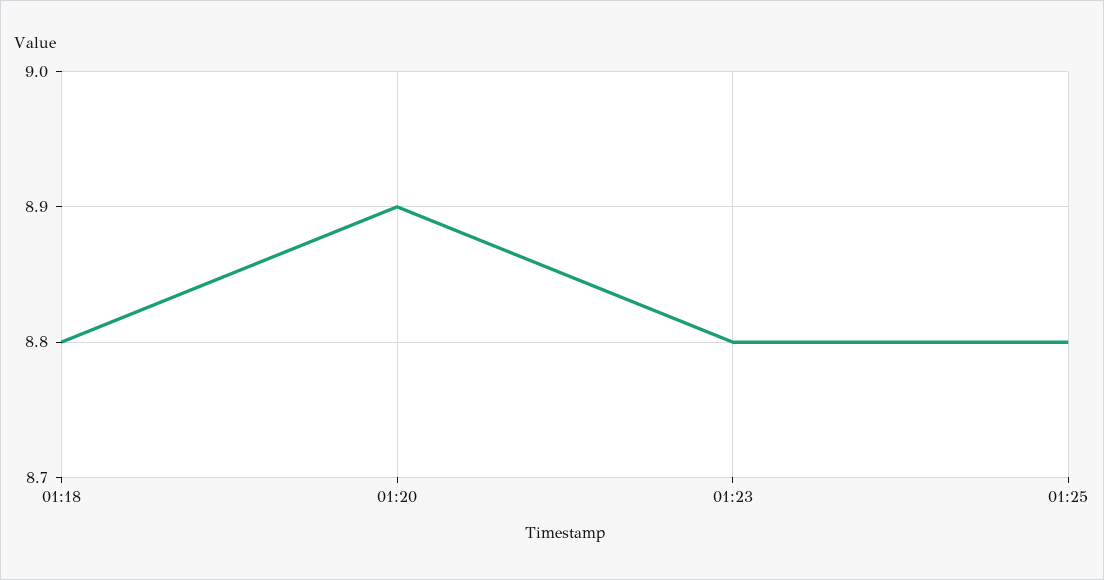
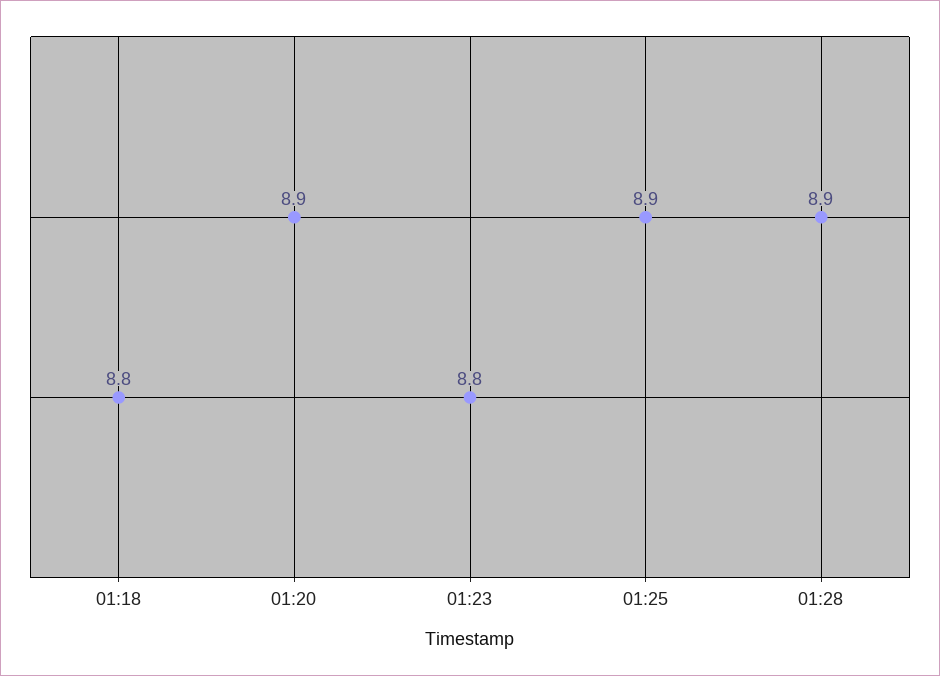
01:25: 8.8 -> 8.9
01:28: none -> 8.9

